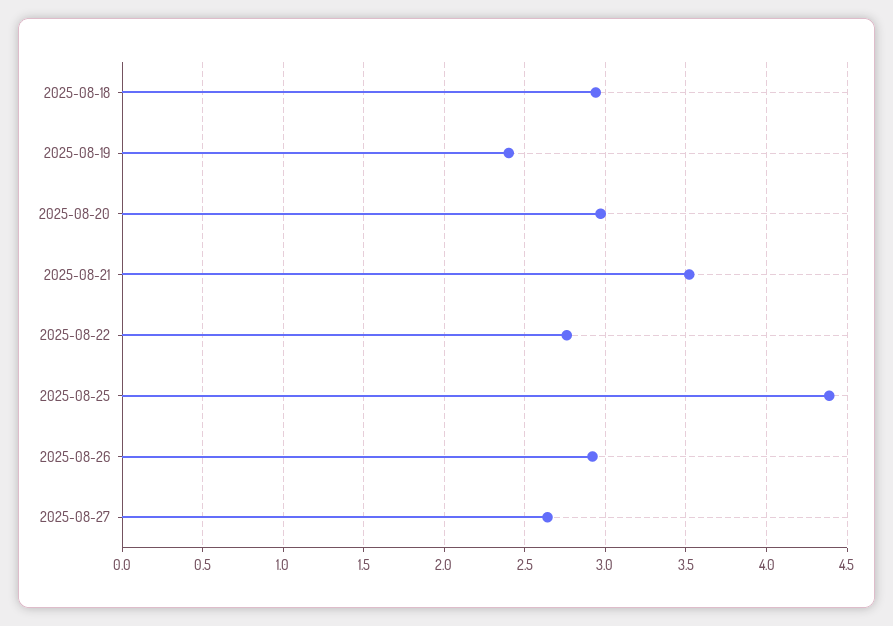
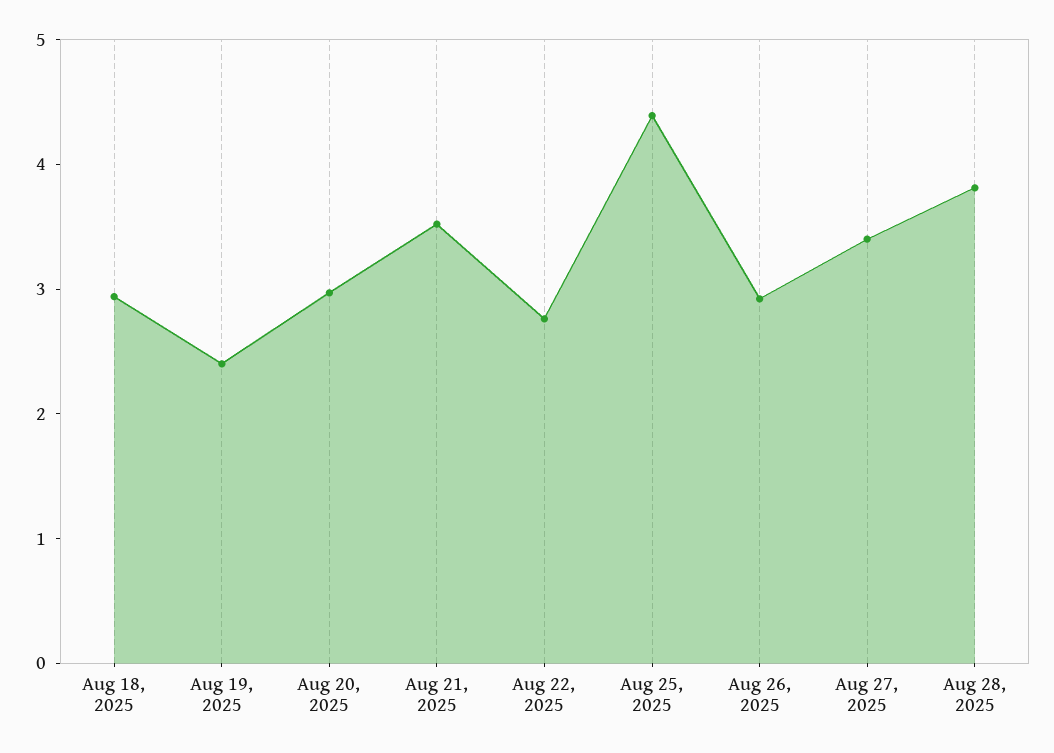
2025-08-27: 2.65 -> 3.4
Aug 28, 2025: none -> 3.8

